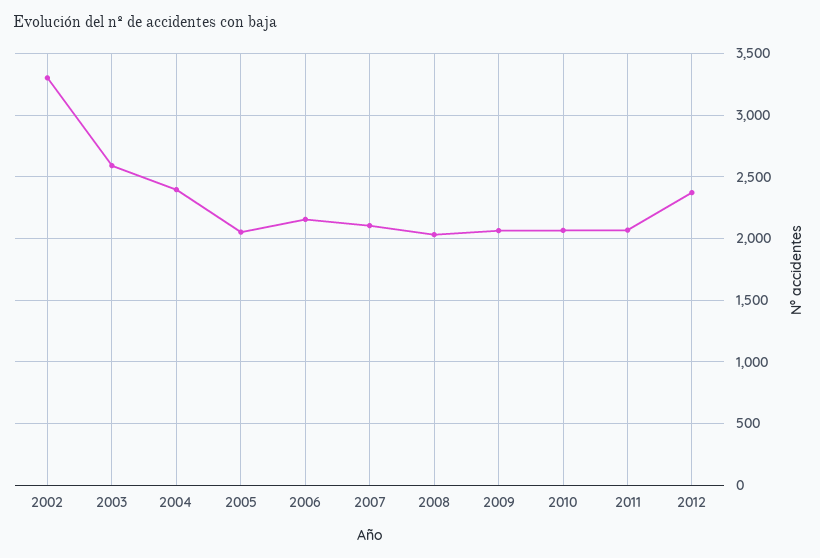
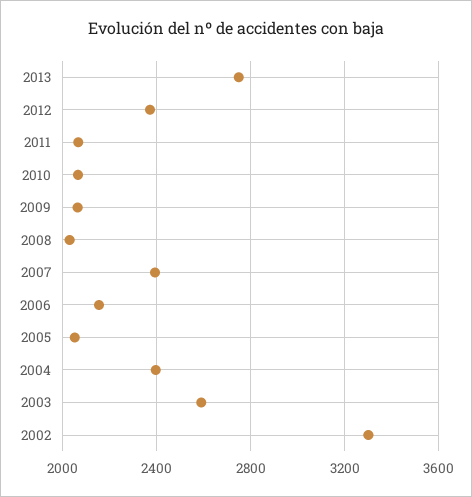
2007: 2100 -> 2400
2013: none -> 2750

